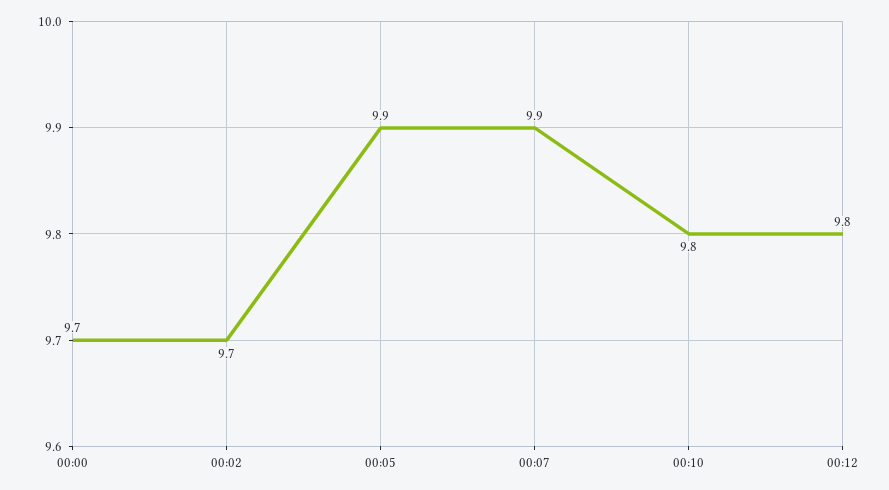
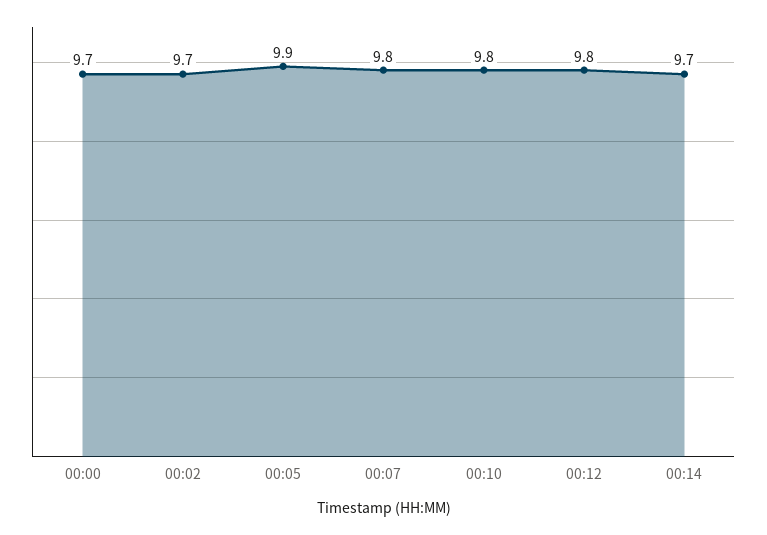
00:07: 9.9 -> 9.8
00:14: none -> 9.7

